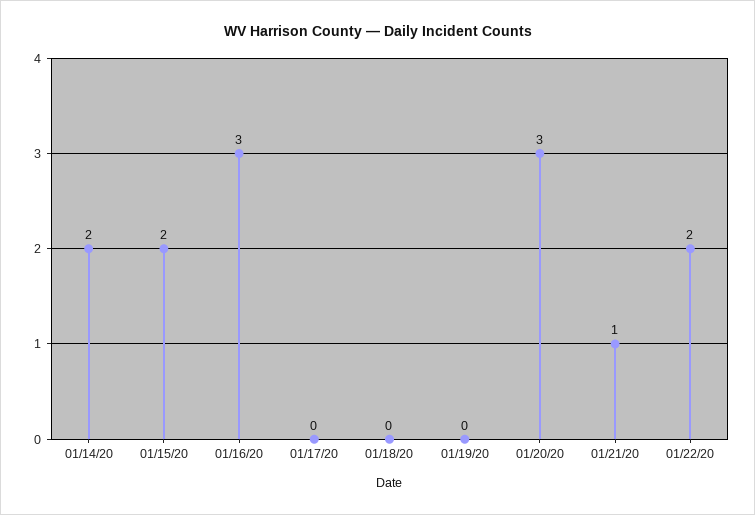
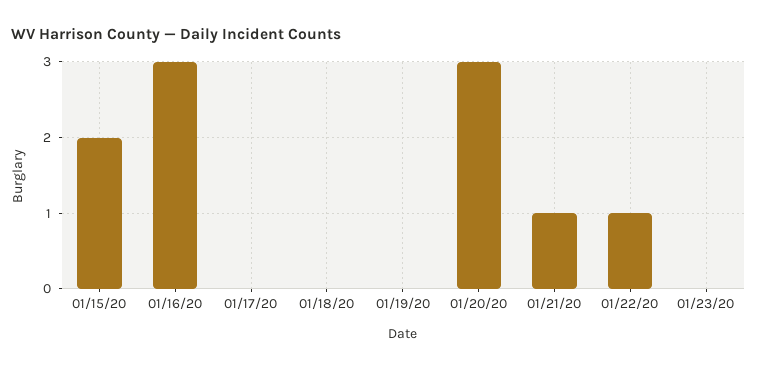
01/14/20: 2 -> none
01/22/20: 2 -> 1
01/23/20: none -> 0

